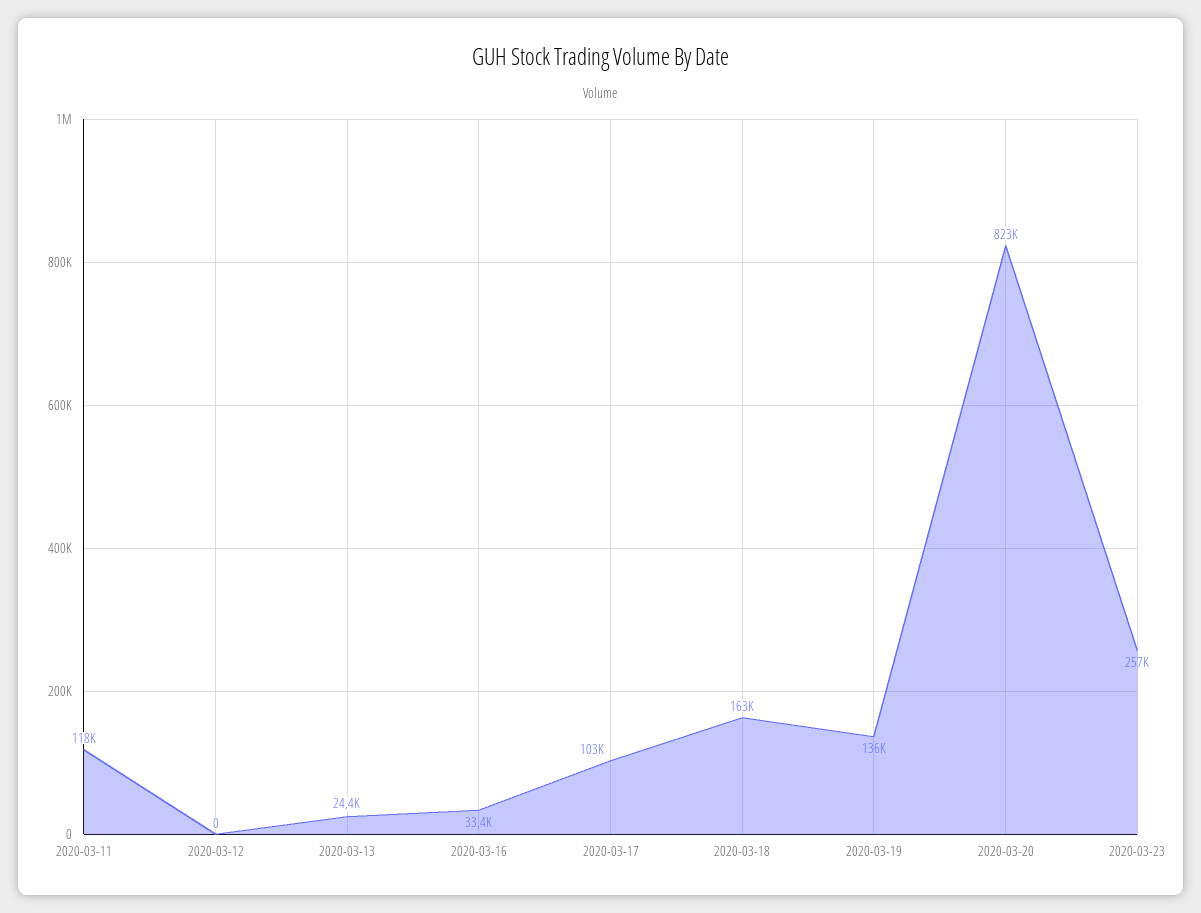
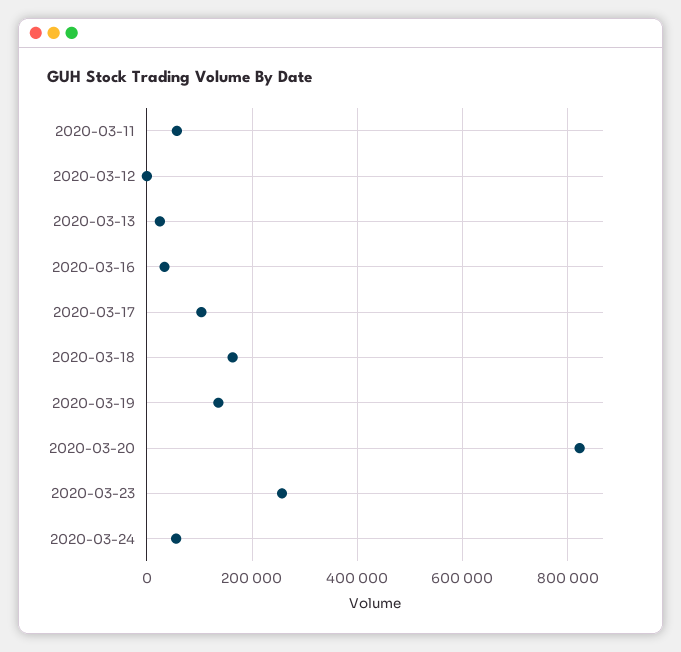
2020-03-11: 118000 -> 60000
2020-03-24: none -> 60000

